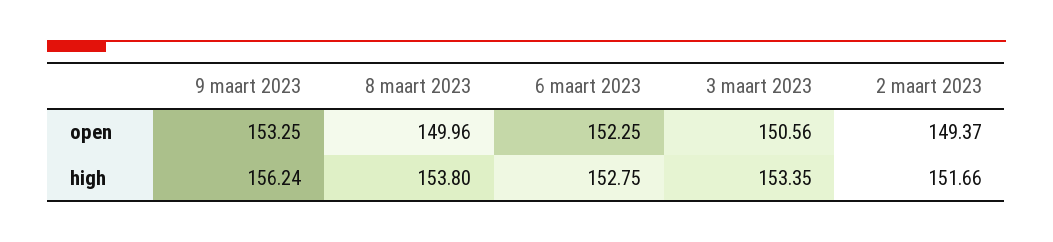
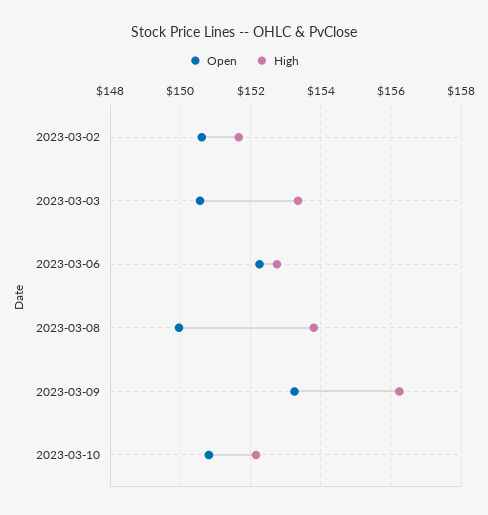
open, 2 maart 2023: 149.37 -> 150.6
open, 2023-03-10: none -> 150.8
high, 2023-03-10: none -> 152.2

